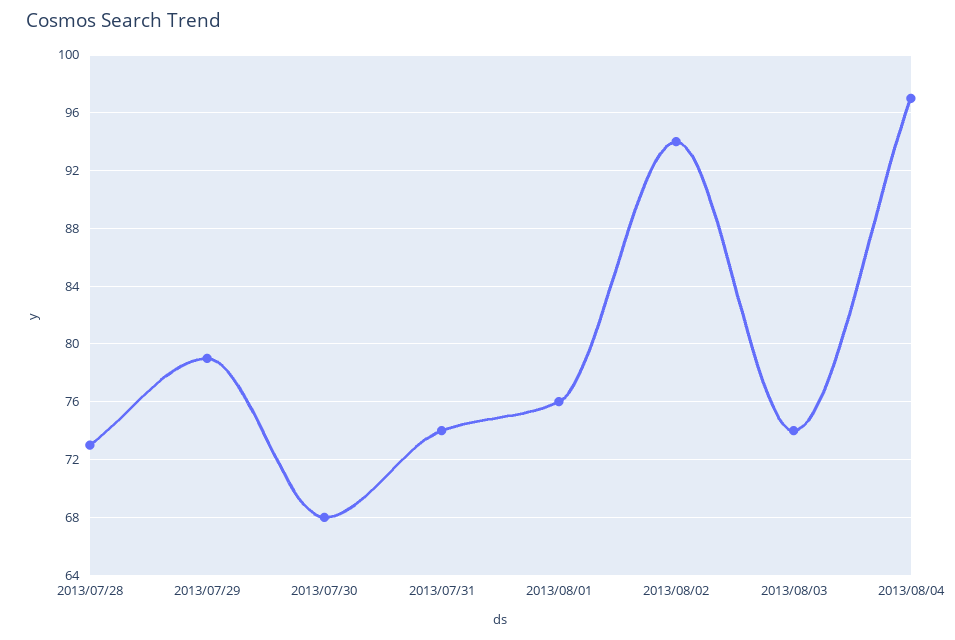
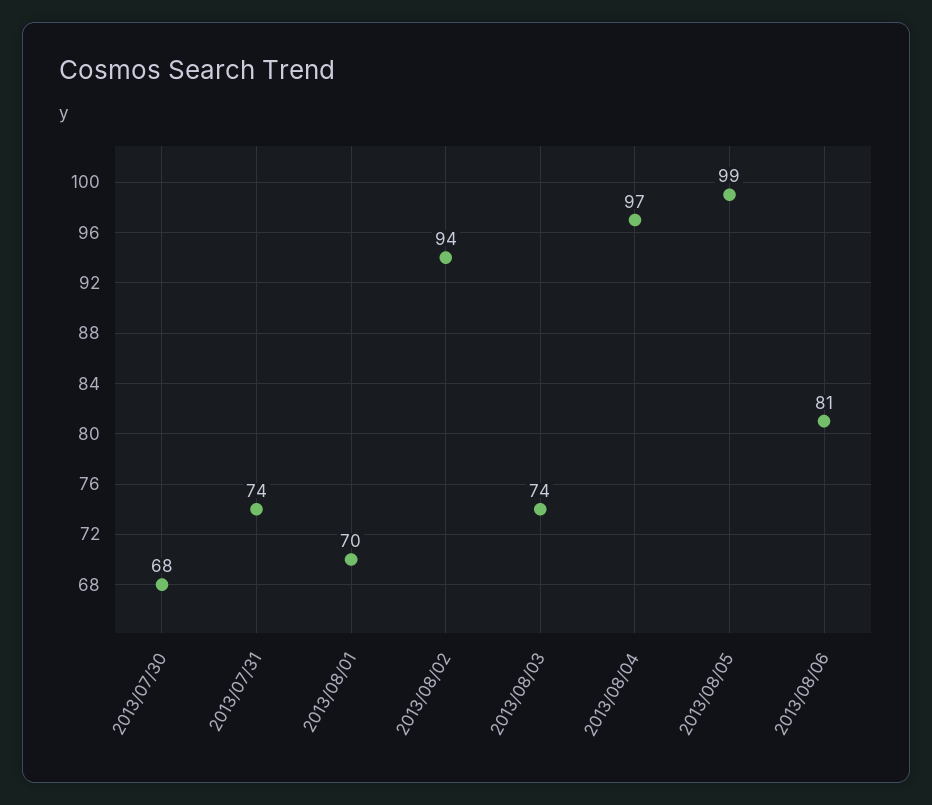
2013/07/28: 73 -> none
2013/07/29: 79 -> none
2013/08/01: 76 -> 70
2013/08/05: none -> 99
2013/08/06: none -> 81

